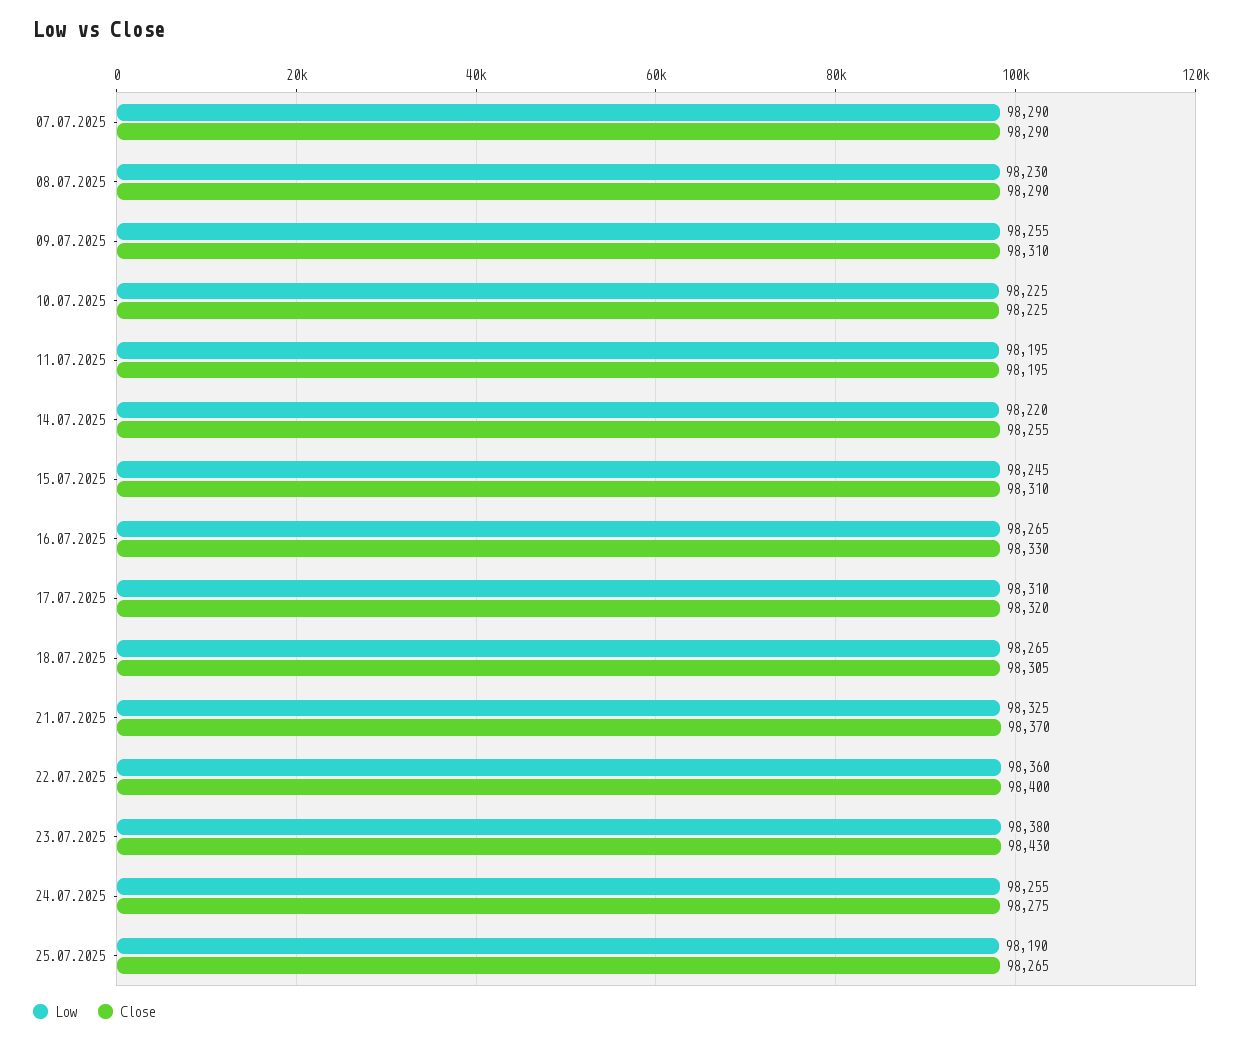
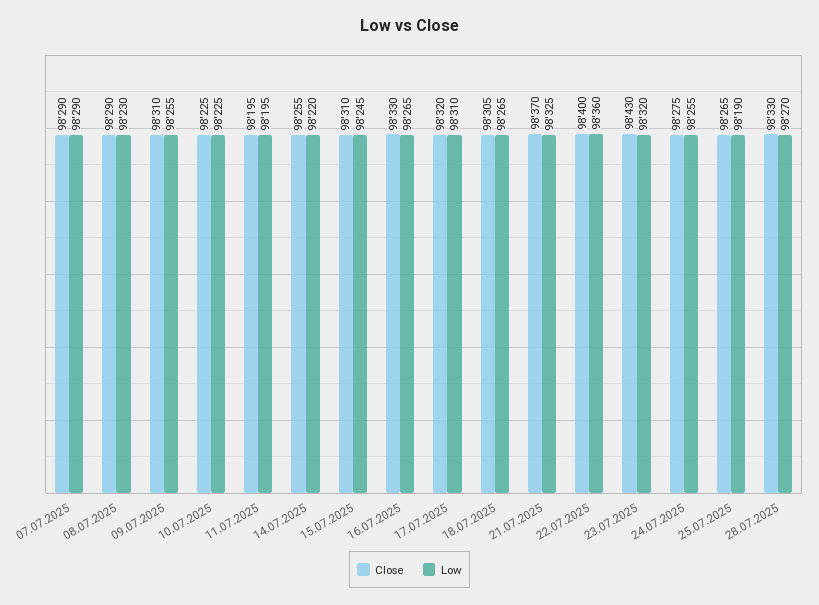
Low, 23.07.2025: 98380 -> 98320
Close, 28.07.2025: none -> 98330
Low, 28.07.2025: none -> 98270

